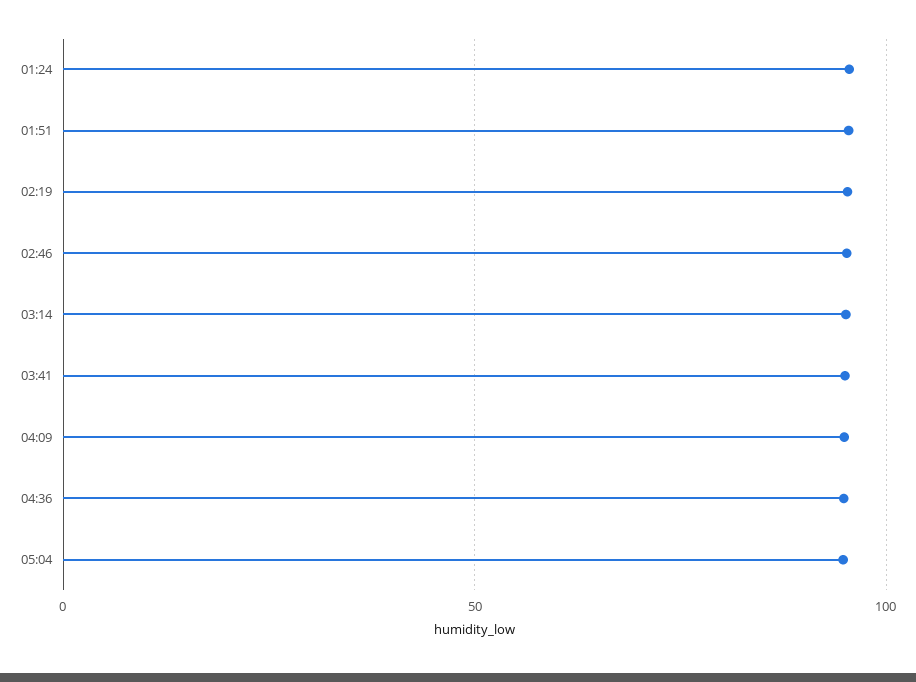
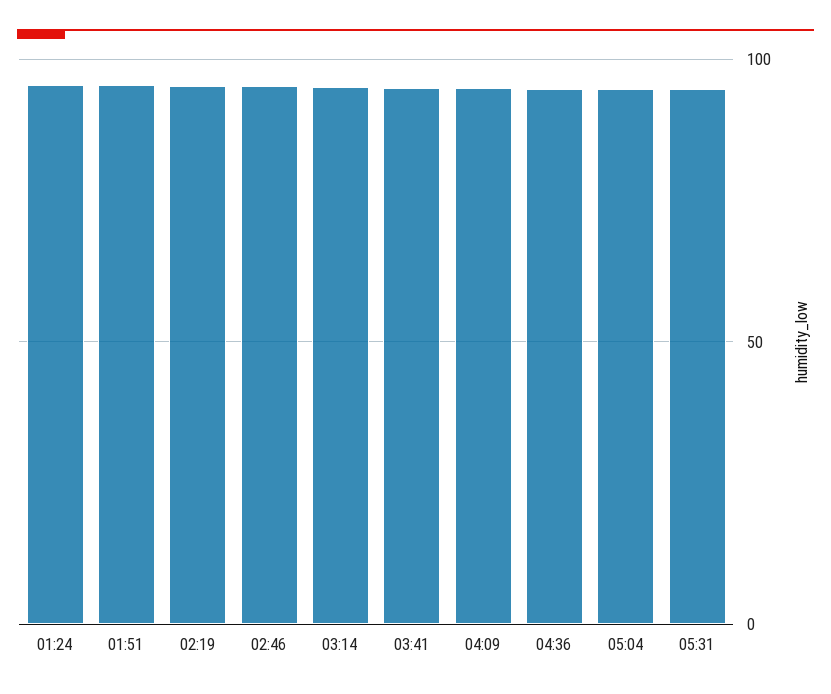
05:31: none -> 95

